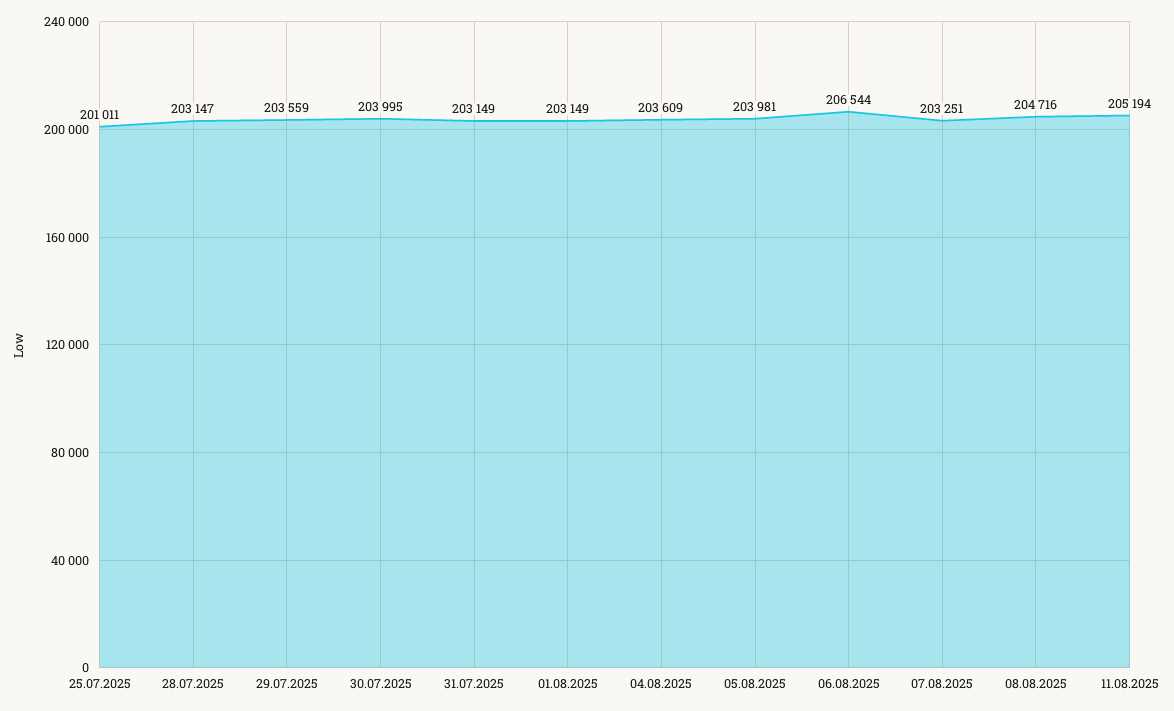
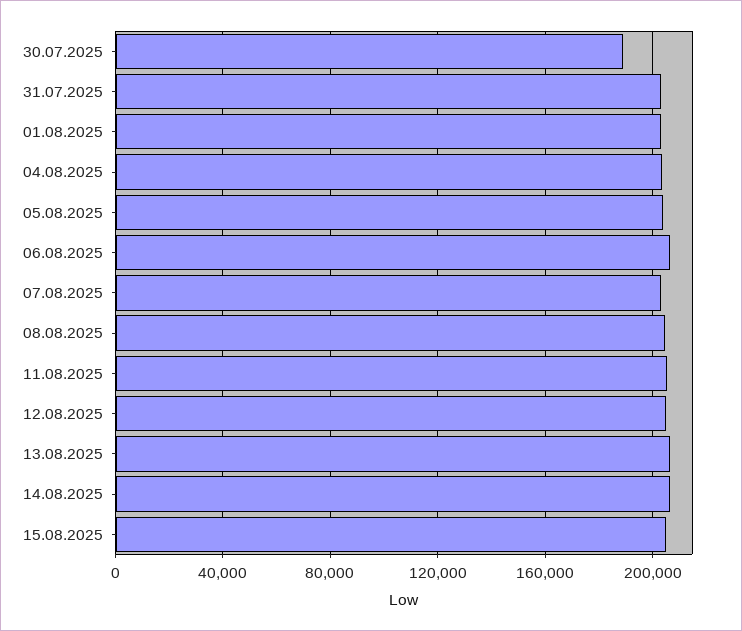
25.07.2025: 201011 -> none
28.07.2025: 203147 -> none
29.07.2025: 203559 -> none
30.07.2025: 203995 -> 190000
12.08.2025: none -> 205000
13.08.2025: none -> 205000
14.08.2025: none -> 205000
15.08.2025: none -> 205000

